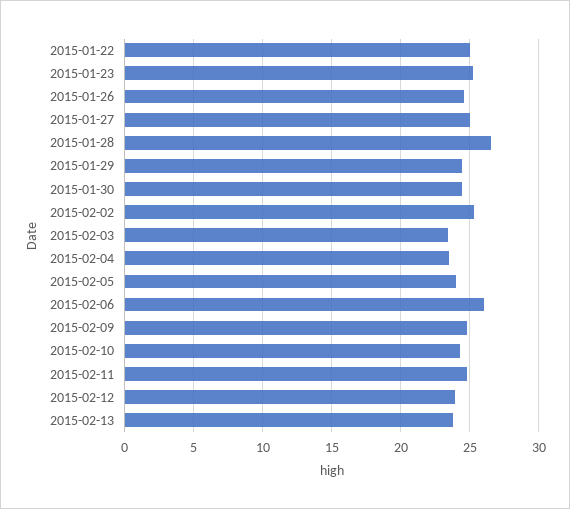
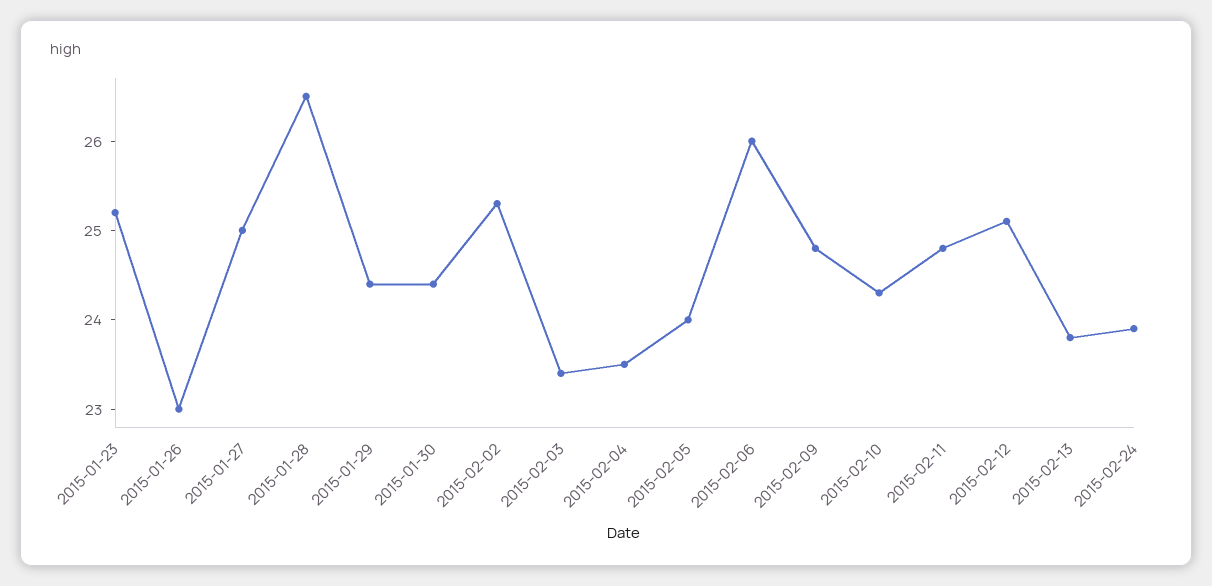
2015-01-22: 25 -> none
2015-01-26: 24.5 -> 23
2015-02-12: 24 -> 25.1
2015-02-24: none -> 23.9

